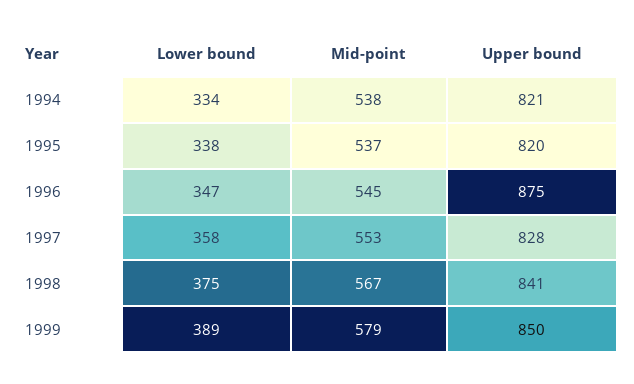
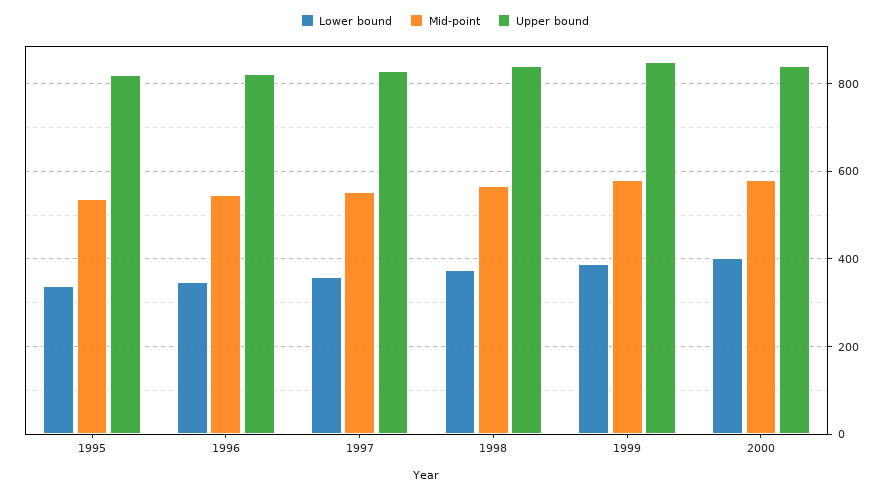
Lower bound, 1994: 334 -> none
Mid-point, 1994: 538 -> none
Upper bound, 1994: 821 -> none
Upper bound, 1996: 875 -> 820
Lower bound, 2000: none -> 400
Mid-point, 2000: none -> 580
Upper bound, 2000: none -> 840

